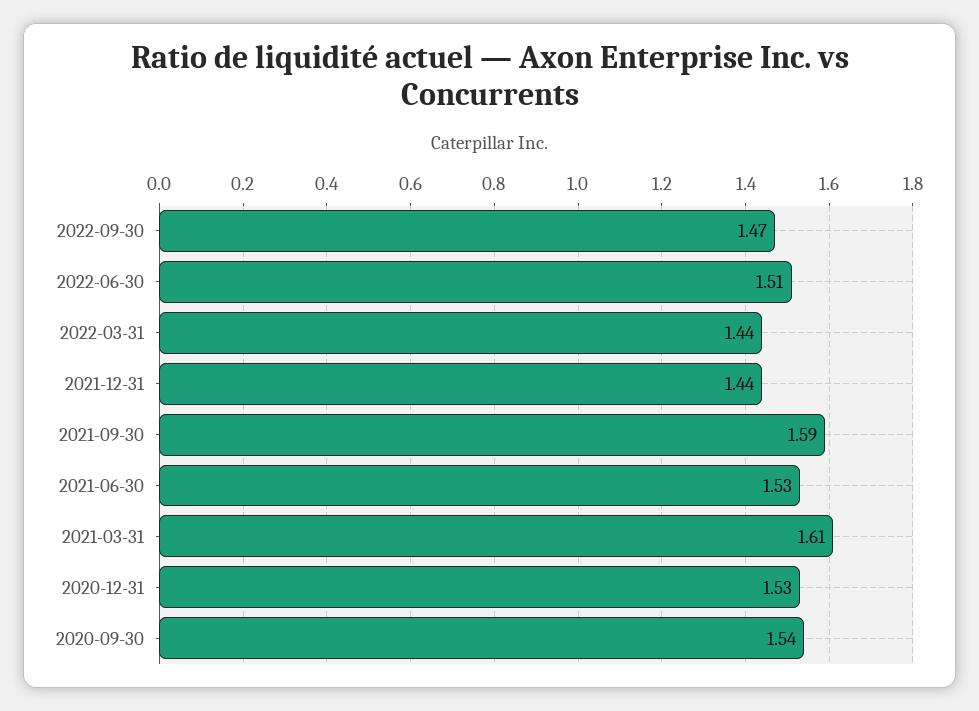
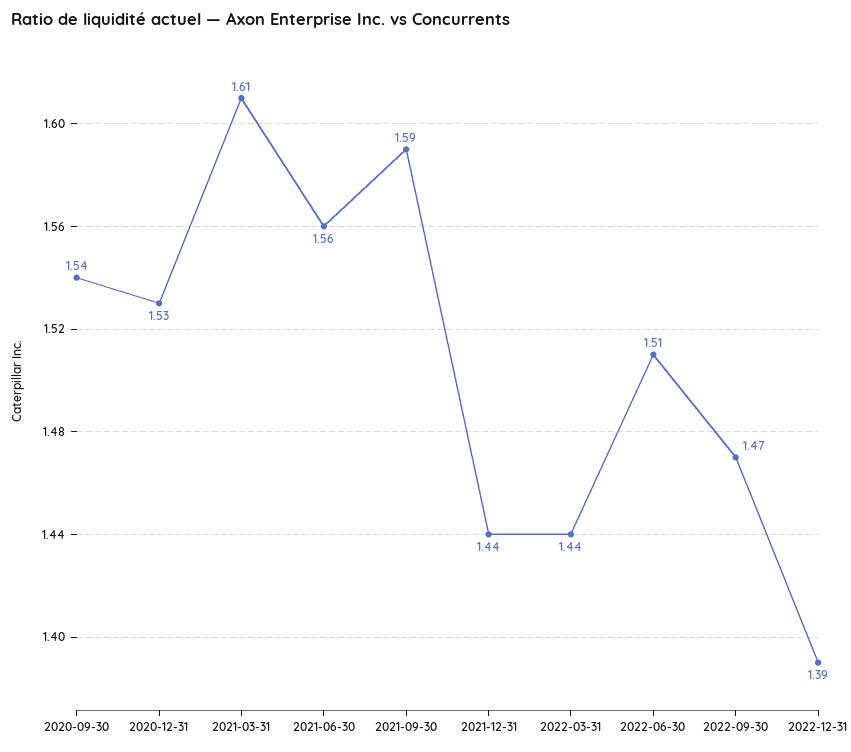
2021-06-30: 1.53 -> 1.56
2022-12-31: none -> 1.39

